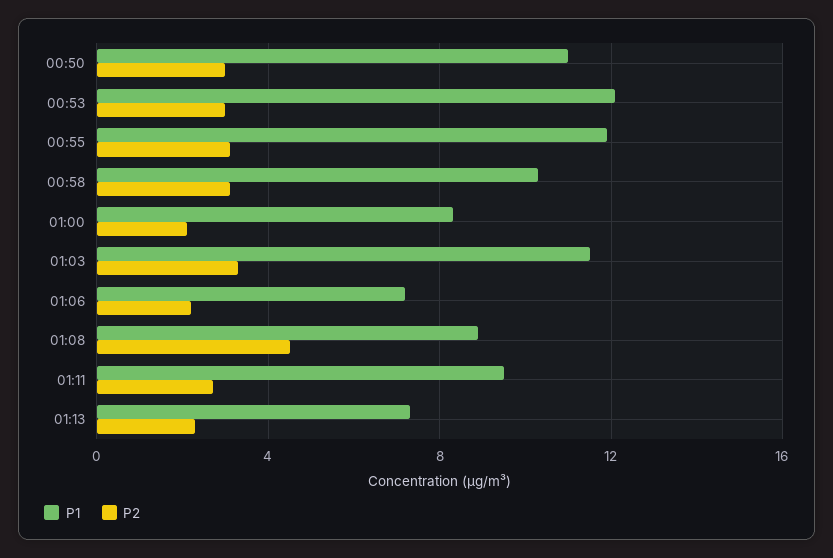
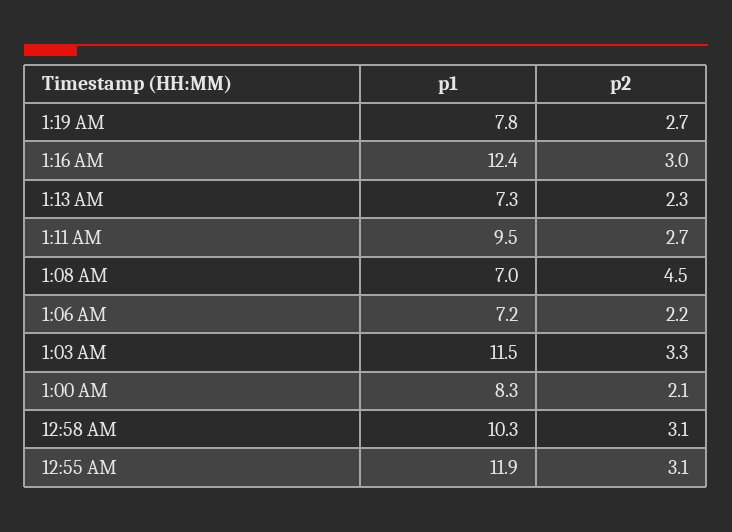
P1, 00:50: 11 -> none
P2, 00:50: 3 -> none
P1, 00:53: 12 -> none
P2, 00:53: 3 -> none
P1, 01:08: 9 -> 7
P1, 1:19 AM: none -> 7.8
P2, 1:19 AM: none -> 2.7
P1, 1:16 AM: none -> 12.4
P2, 1:16 AM: none -> 3

